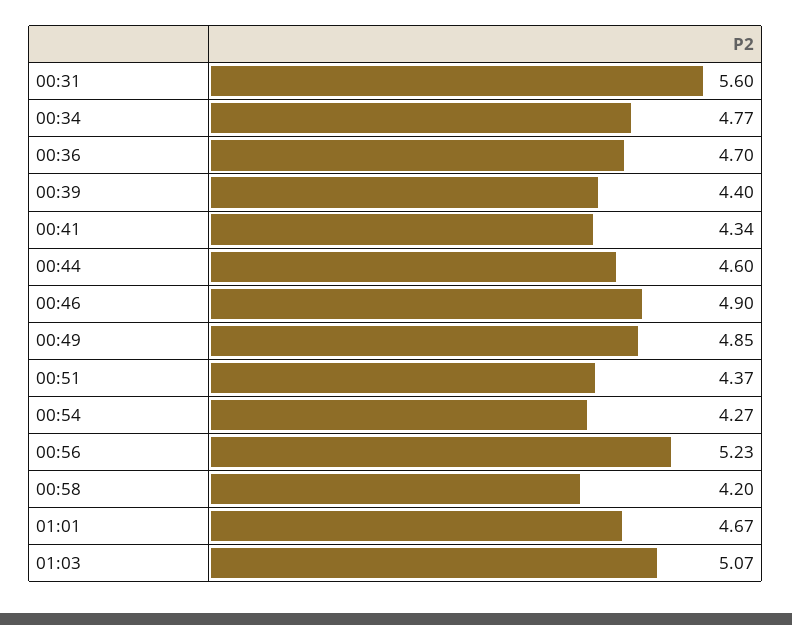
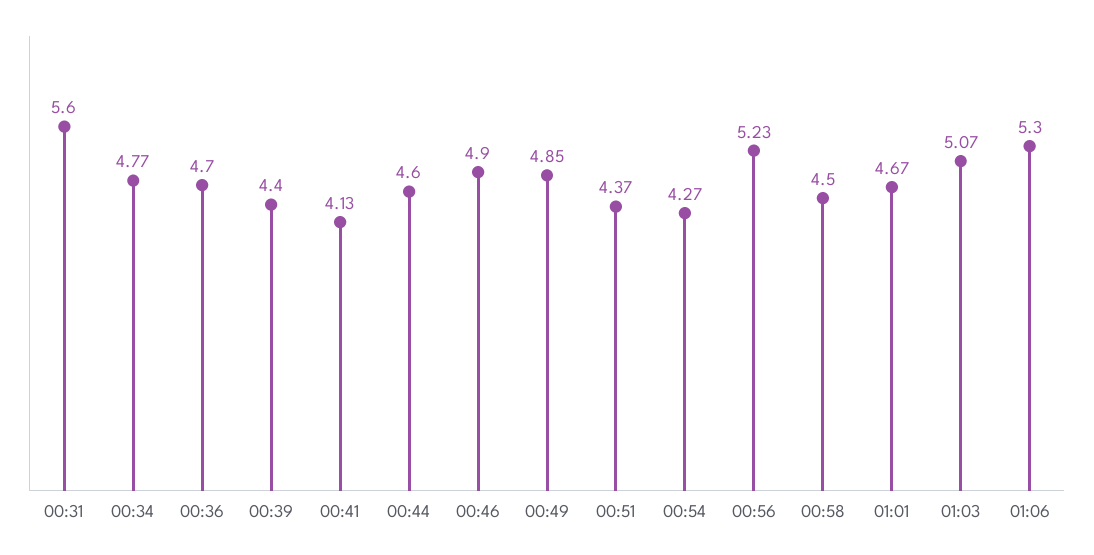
00:41: 4.34 -> 4.13
00:58: 4.2 -> 4.5
01:06: none -> 5.3

